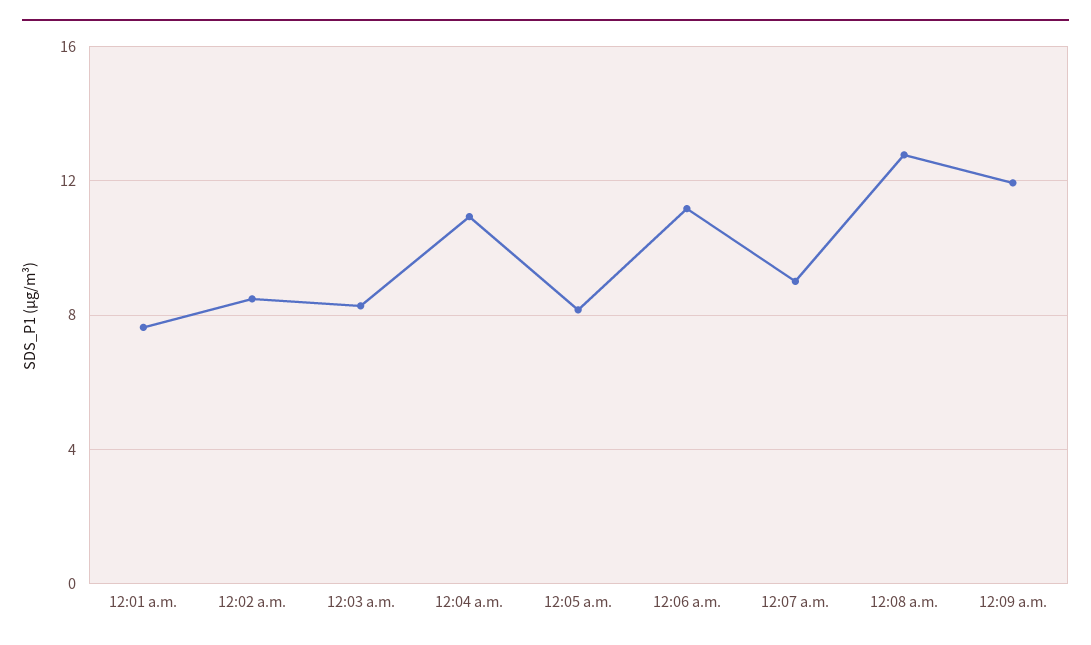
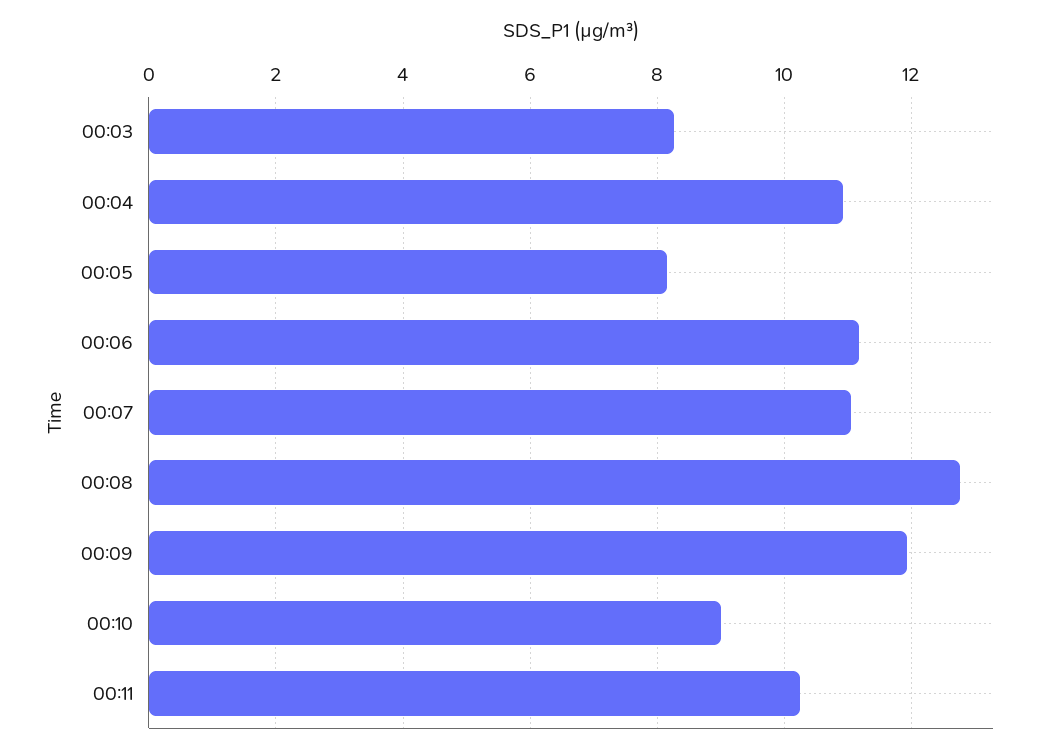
12:01 a.m.: 7.5 -> none
12:02 a.m.: 8.5 -> none
12:07 a.m.: 9 -> 11
00:10: none -> 9
00:11: none -> 10.2

